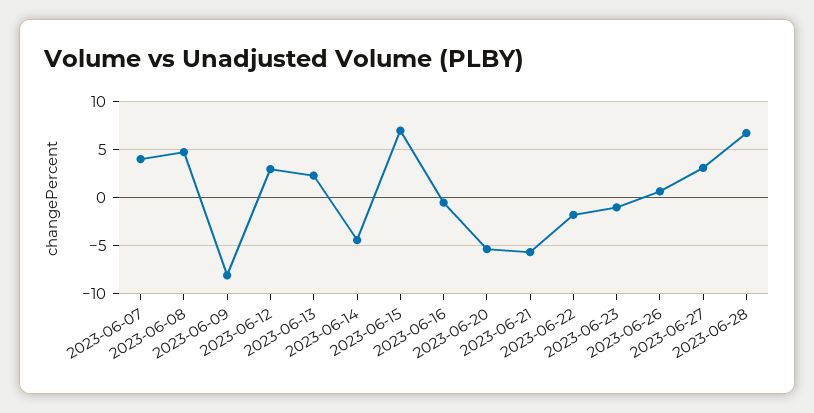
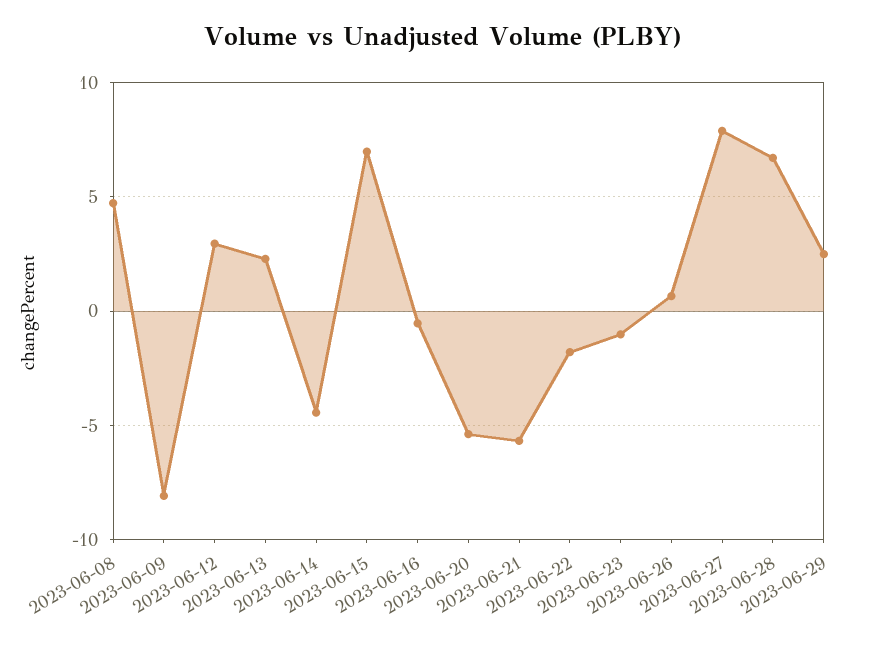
2023-06-07: 4 -> none
2023-06-27: 3 -> 8
2023-06-29: none -> 2.5

